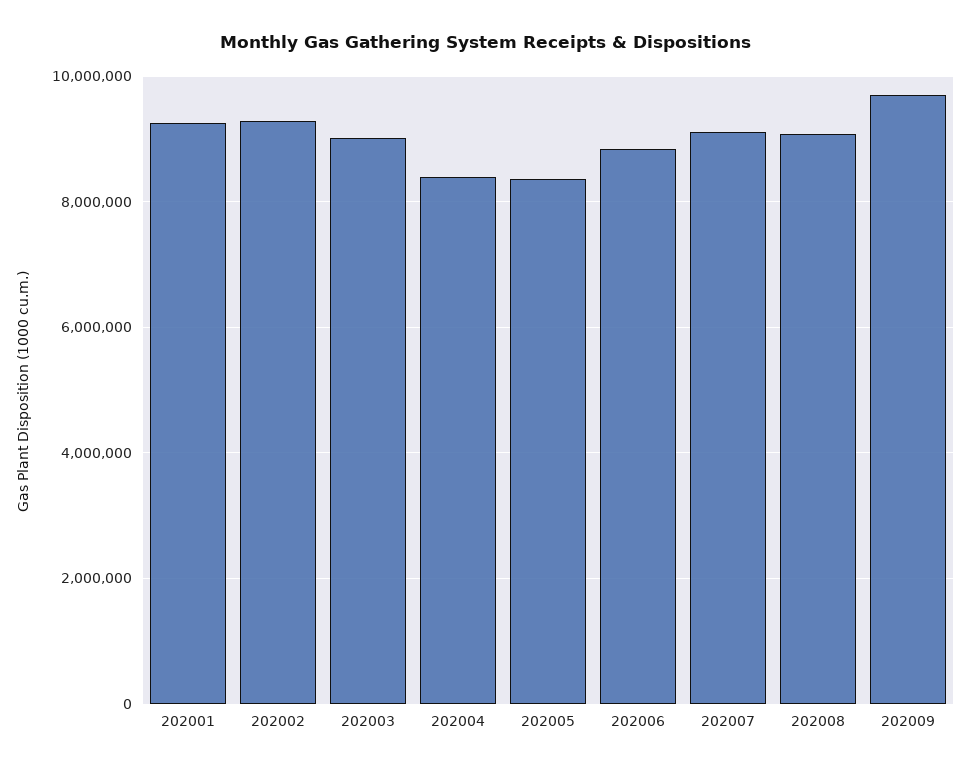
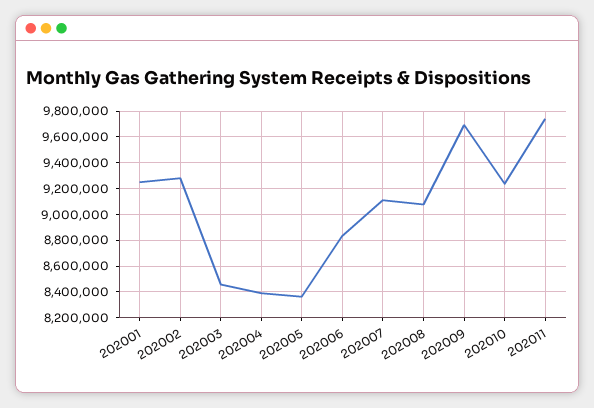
202003: 9000000 -> 8450000
202010: none -> 9250000
202011: none -> 9750000

